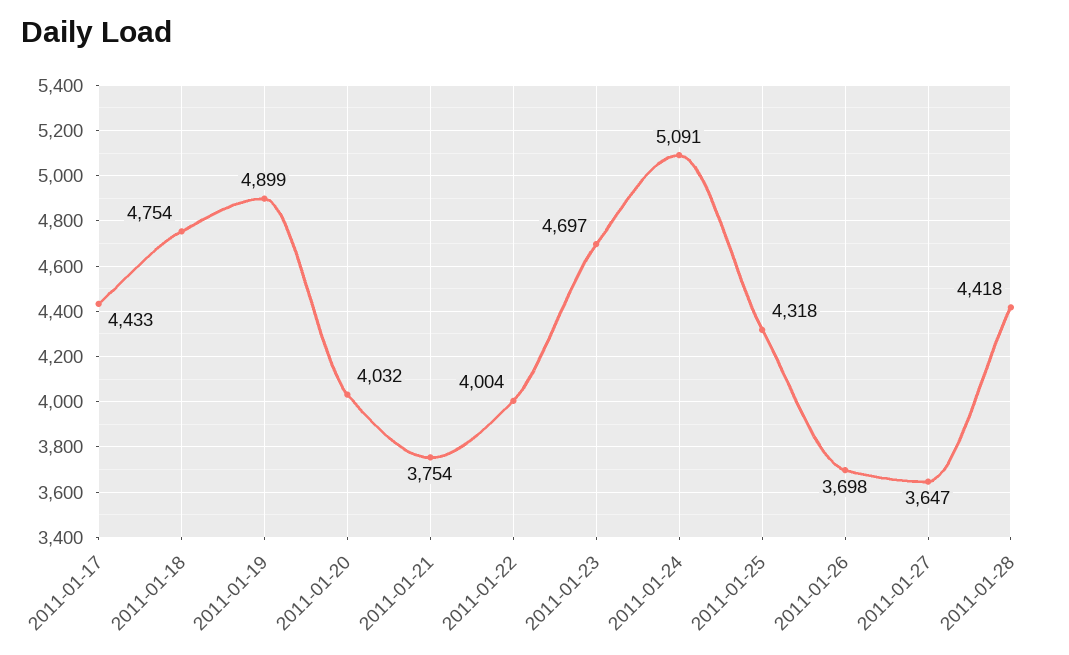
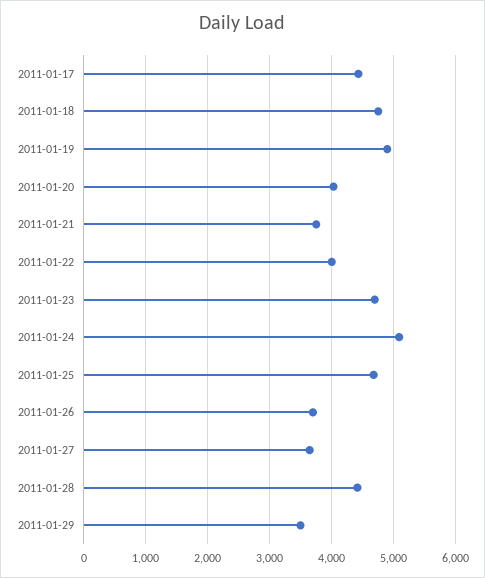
2011-01-25: 4318 -> 4700
2011-01-29: none -> 3500

